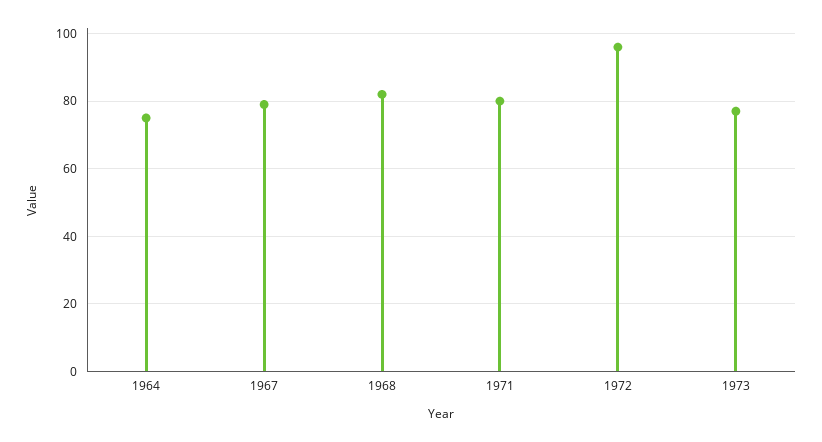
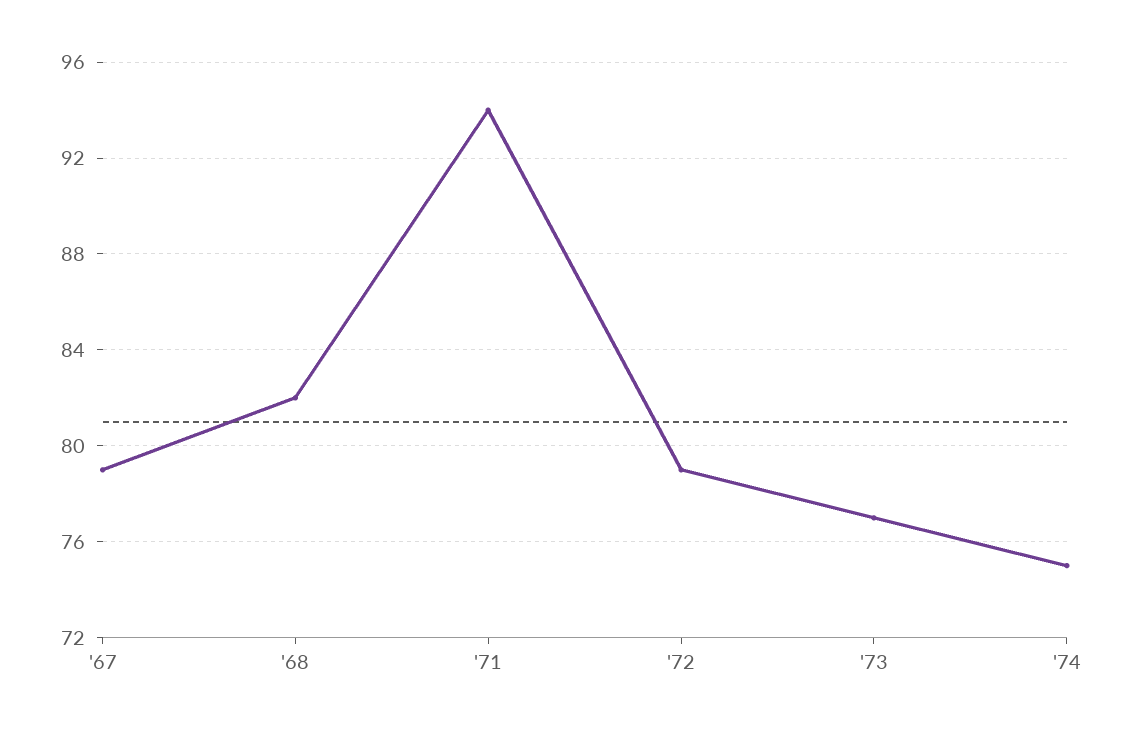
1964: 75 -> none
1971: 80 -> 94
1972: 95 -> 79
'74: none -> 75

